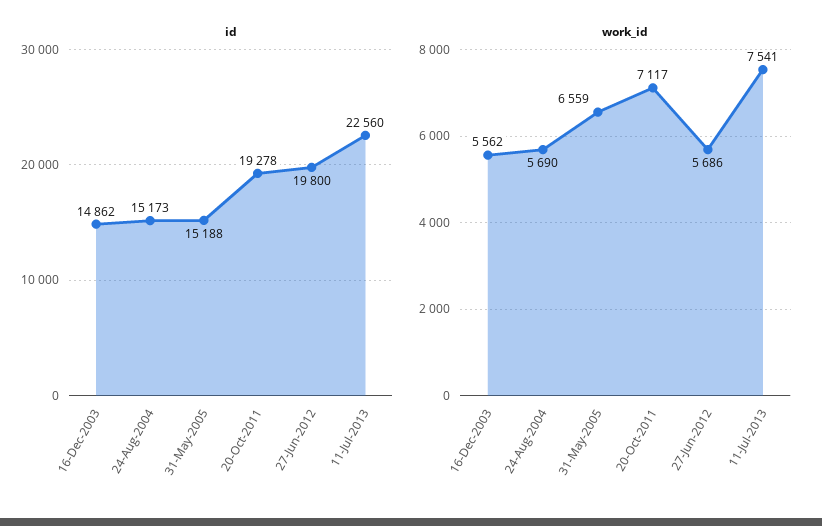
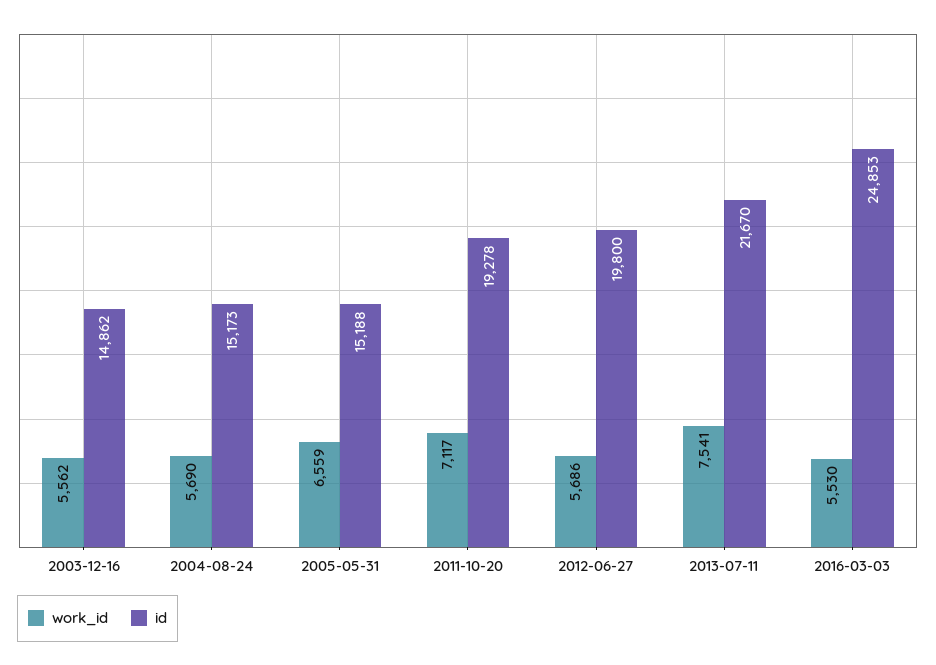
id, 11-Jul-2013: 22560 -> 21670
work_id, 2016-03-03: none -> 5530
id, 2016-03-03: none -> 24853

